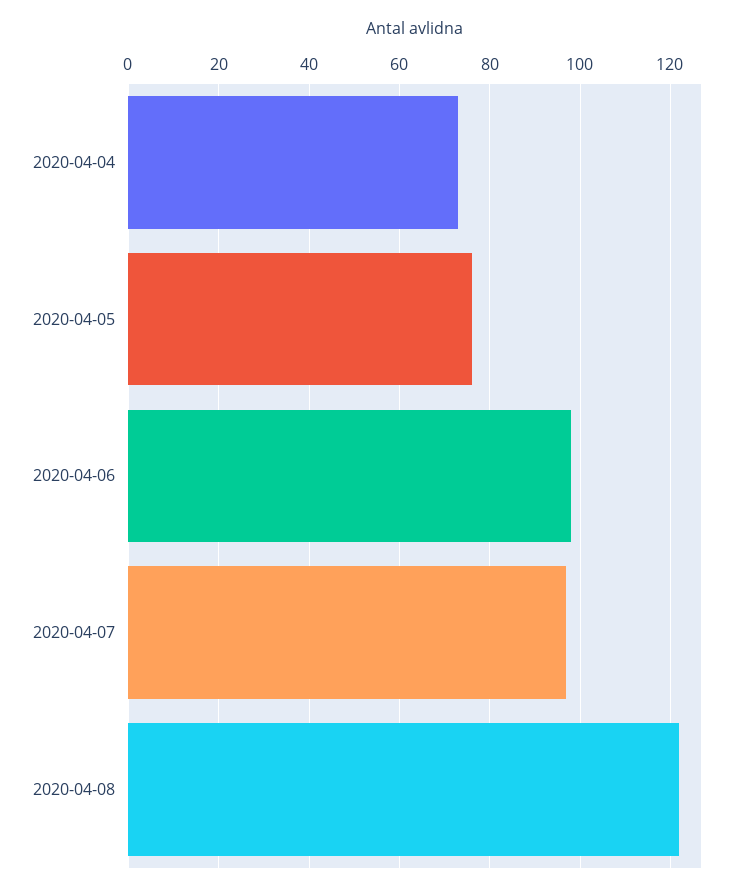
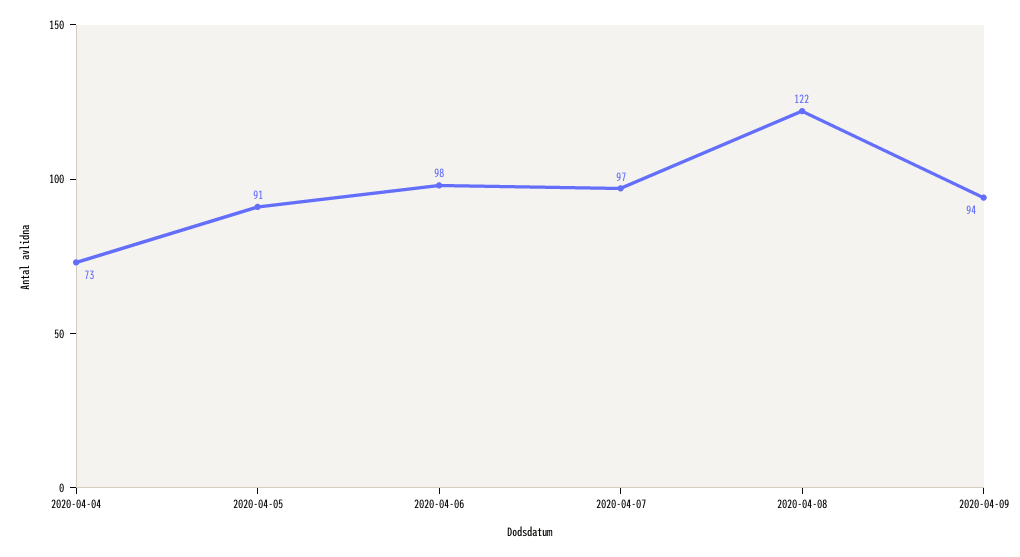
2020-04-05: 75 -> 91
2020-04-09: none -> 94

